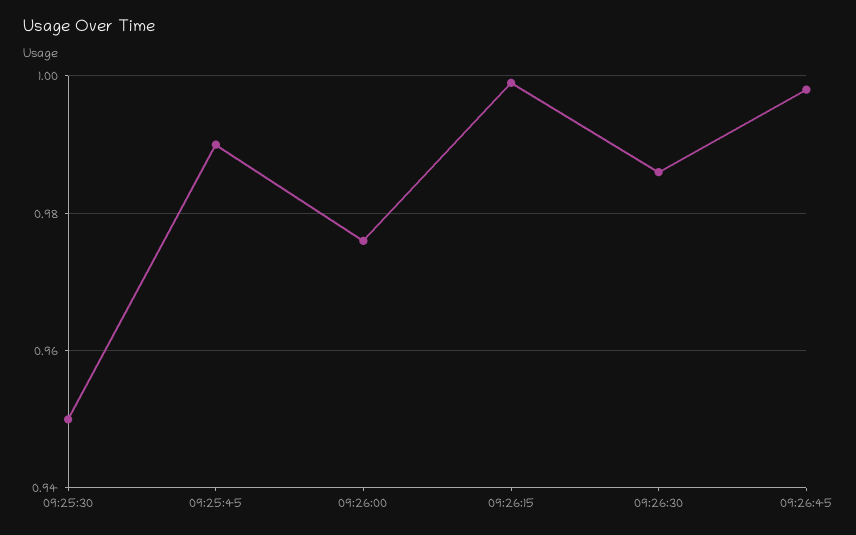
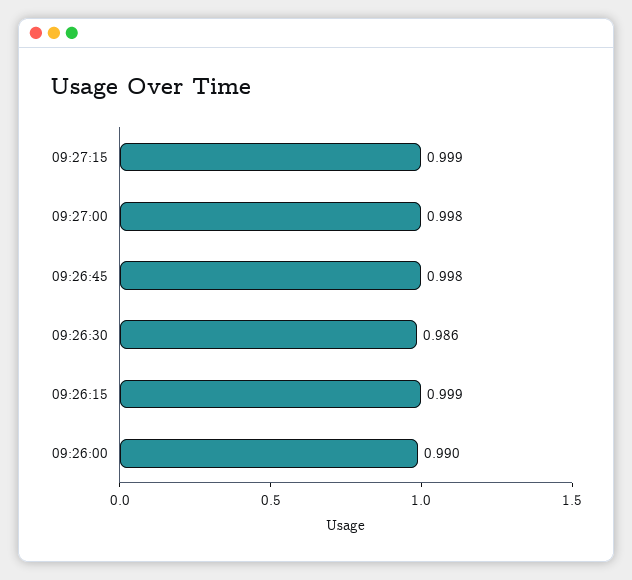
09:25:30: 0.95 -> none
09:25:45: 0.99 -> none
09:26:00: 0.975 -> 0.99
09:27:15: none -> 0.999
09:27:00: none -> 0.998

